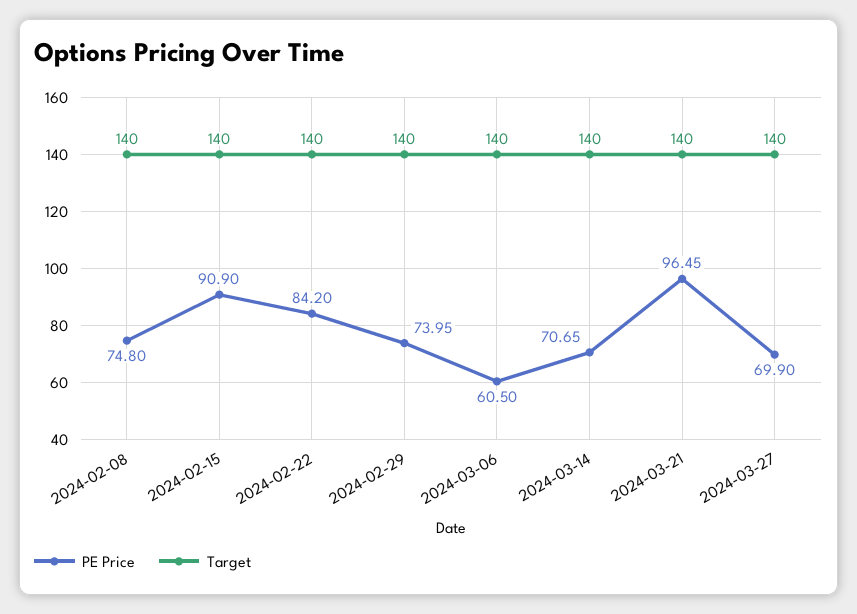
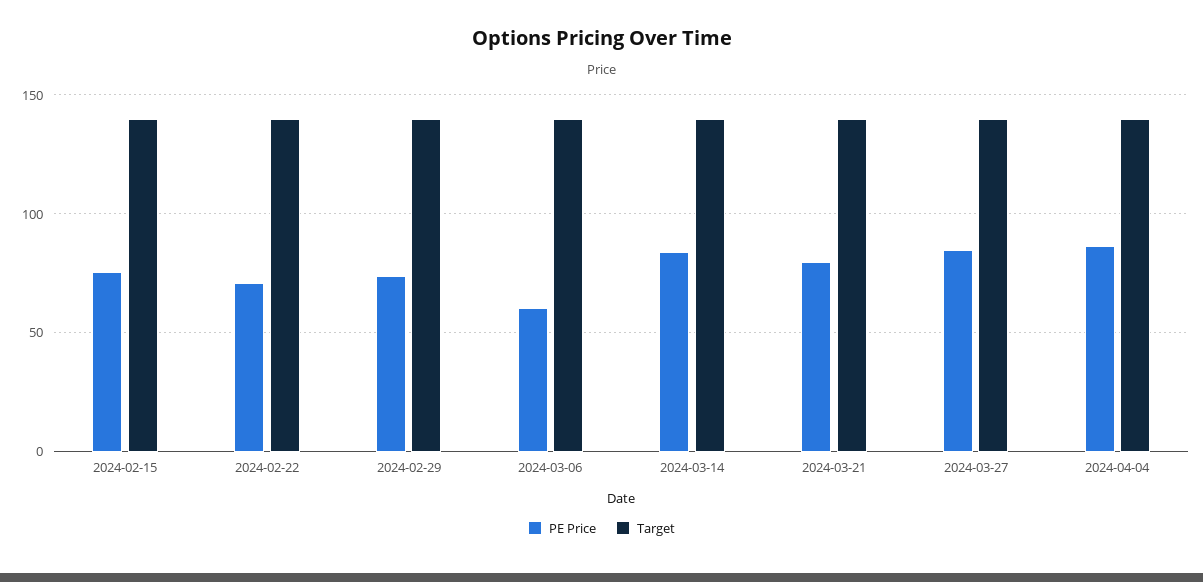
PE Price, 2024-02-08: 74.8 -> none
Target, 2024-02-08: 140 -> none
PE Price, 2024-02-15: 90.9 -> 75
PE Price, 2024-02-22: 84.2 -> 70
PE Price, 2024-03-14: 70.65 -> 85
PE Price, 2024-03-21: 96.45 -> 80
PE Price, 2024-03-27: 69.9 -> 85
PE Price, 2024-04-04: none -> 85
Target, 2024-04-04: none -> 140

